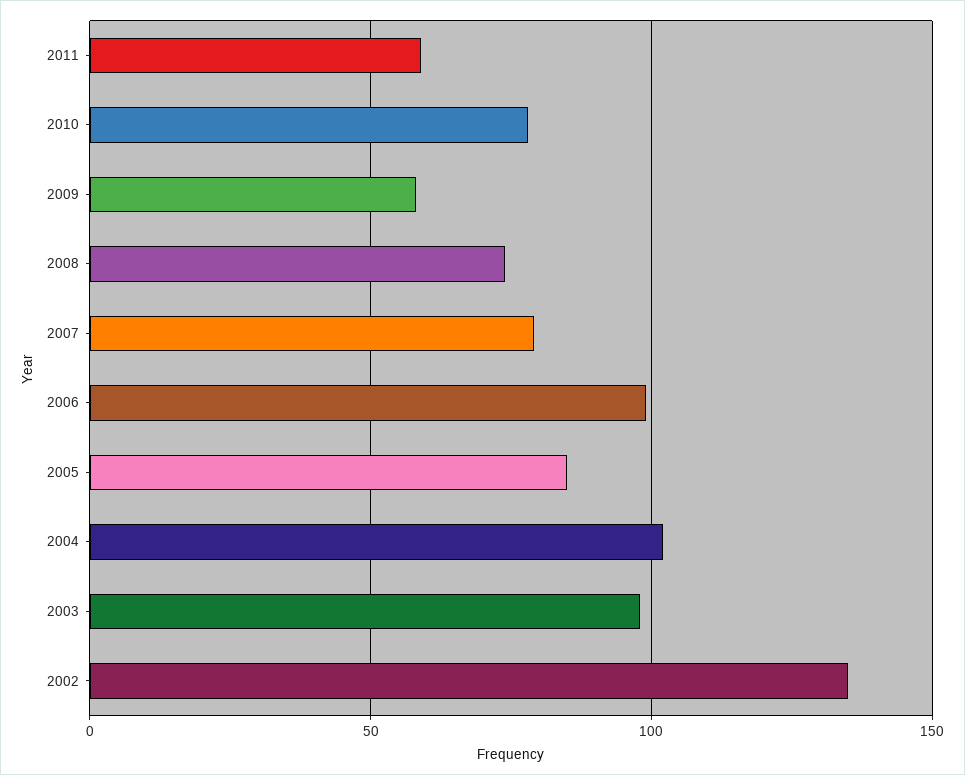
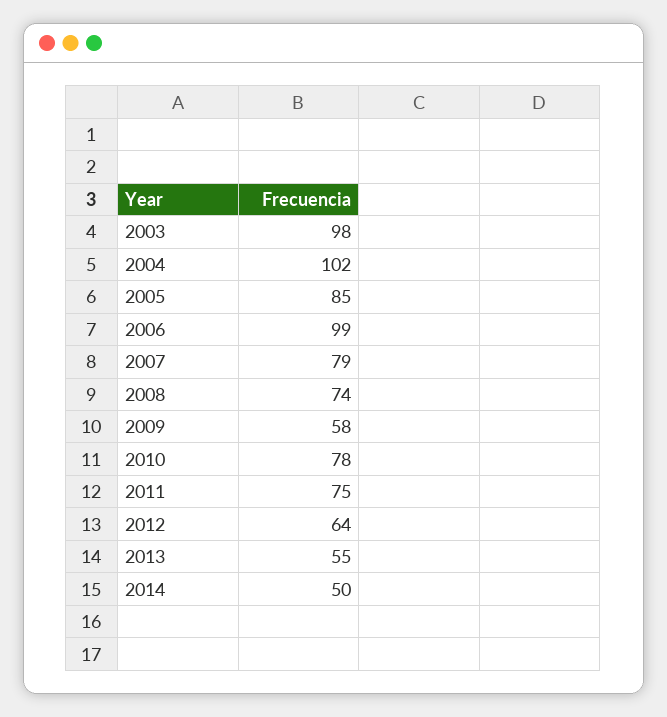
2011: 60 -> 75
2002: 135 -> none
2012: none -> 64
2013: none -> 55
2014: none -> 50

